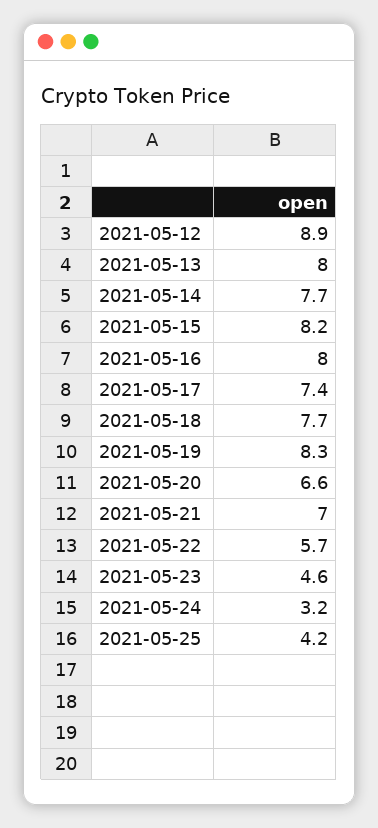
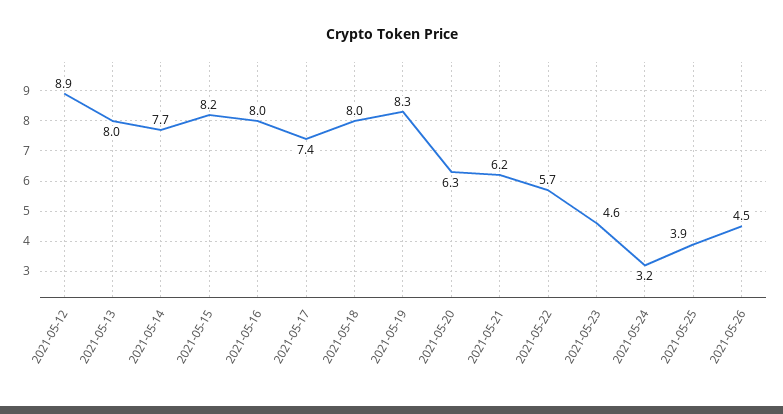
2021-05-18: 7.7 -> 8
2021-05-20: 6.6 -> 6.3
2021-05-21: 7 -> 6.2
2021-05-25: 4.2 -> 3.9
2021-05-26: none -> 4.5

